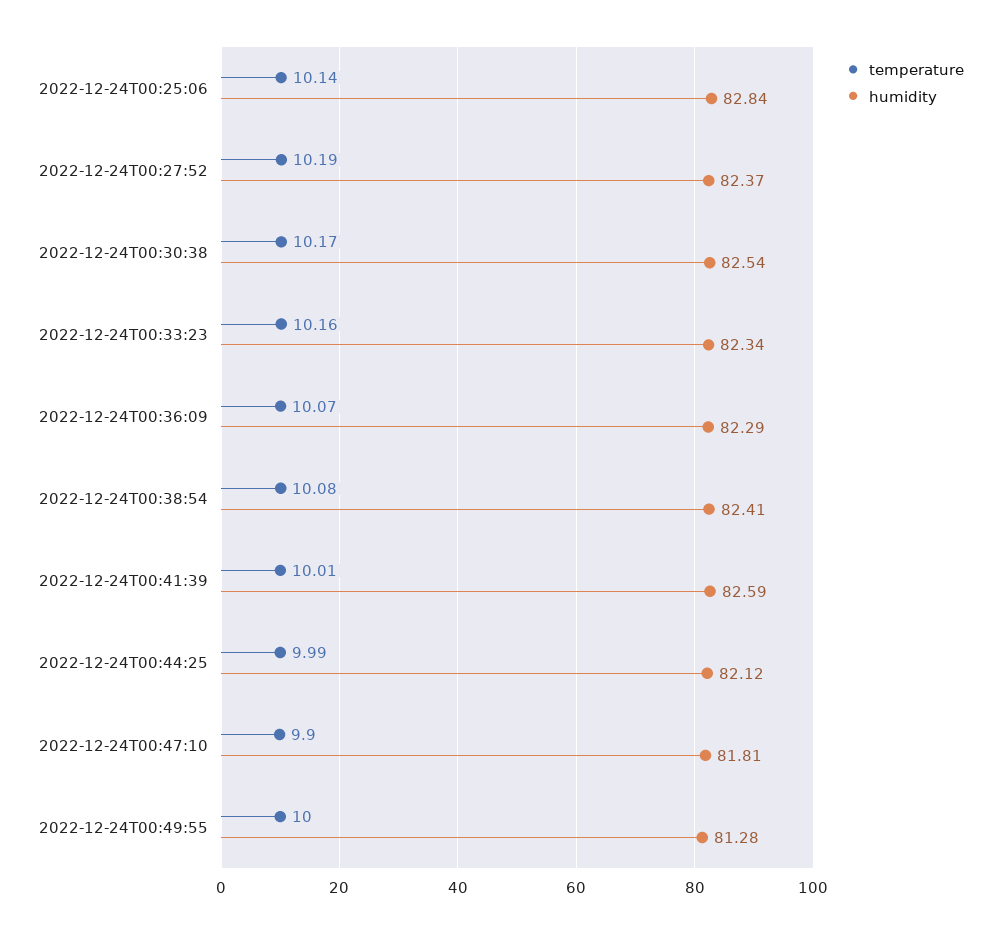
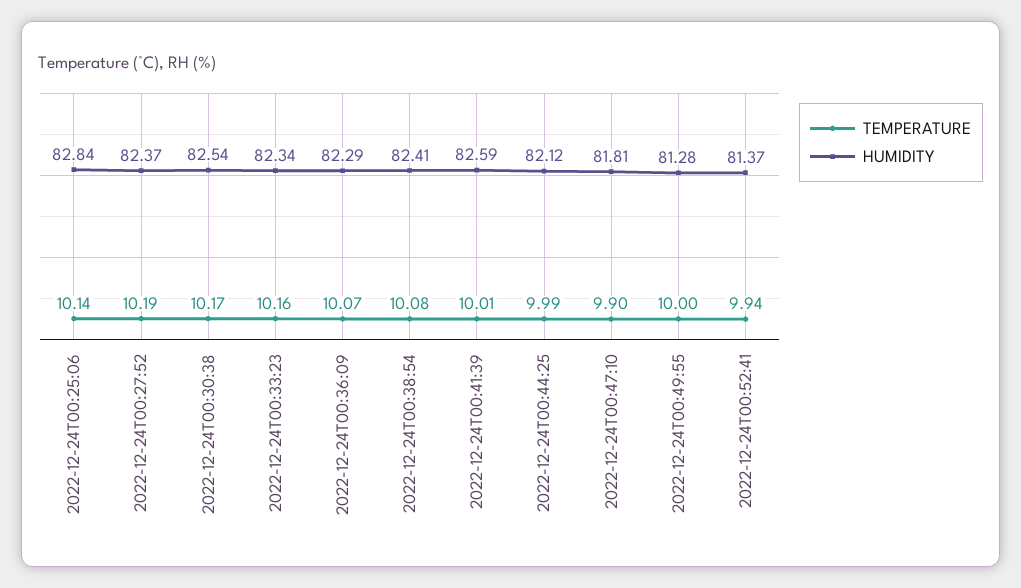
temperature, 2022-12-24T00:52:41: none -> 9.94
humidity, 2022-12-24T00:52:41: none -> 81.37

